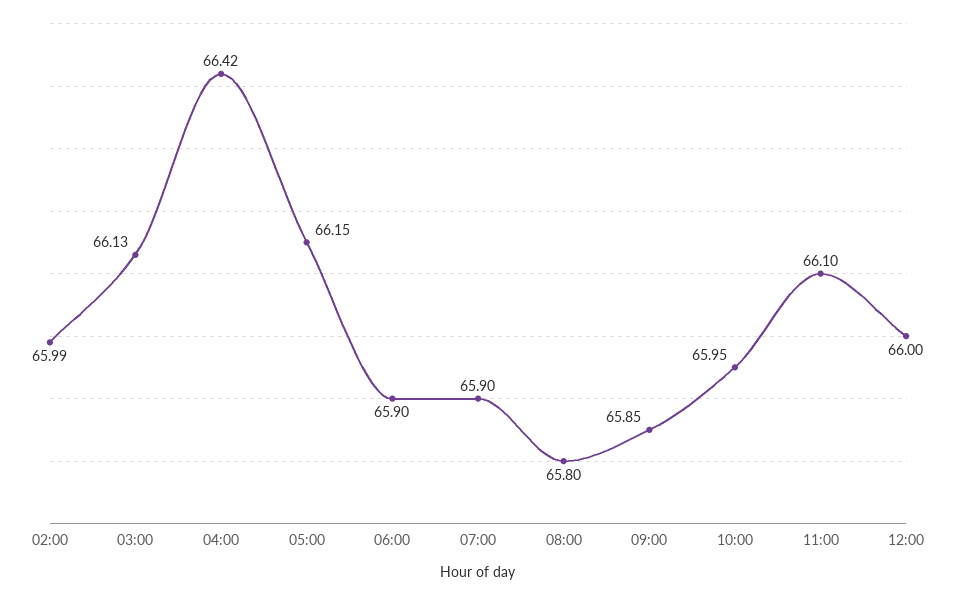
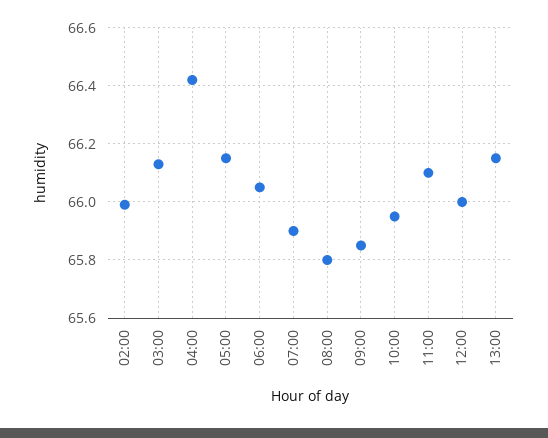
06:00: 65.9 -> 66.05
13:00: none -> 66.15

